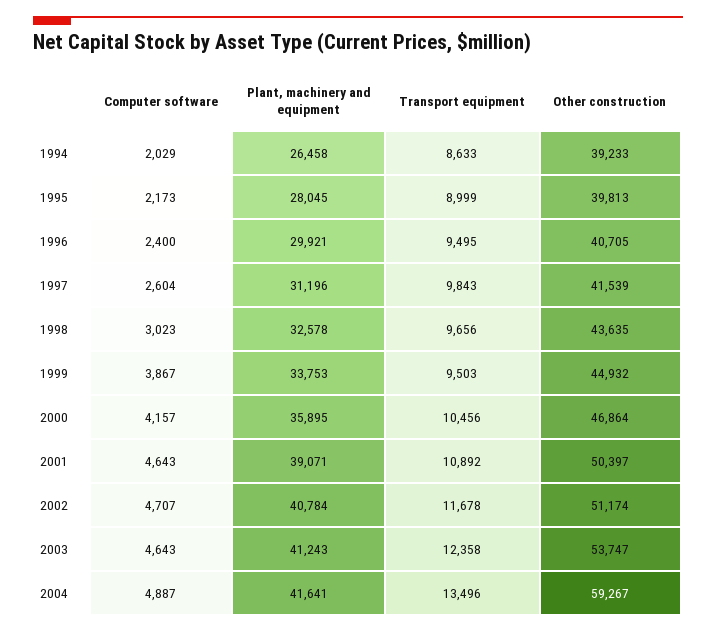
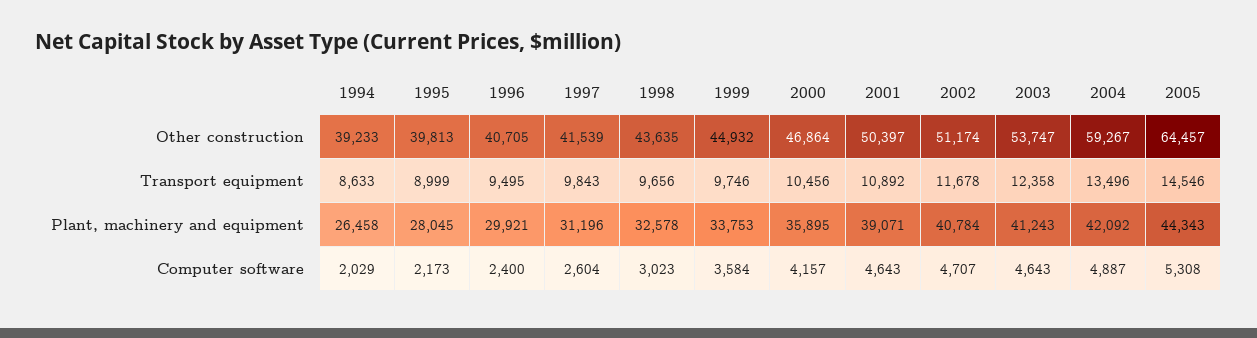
Computer software, 1999: 3867 -> 3584
Transport equipment, 1999: 9503 -> 9746
Plant, machinery and equipment, 2004: 41641 -> 42092
Other construction, 2005: none -> 64457
Transport equipment, 2005: none -> 14546
Plant, machinery and equipment, 2005: none -> 44343
Computer software, 2005: none -> 5308

